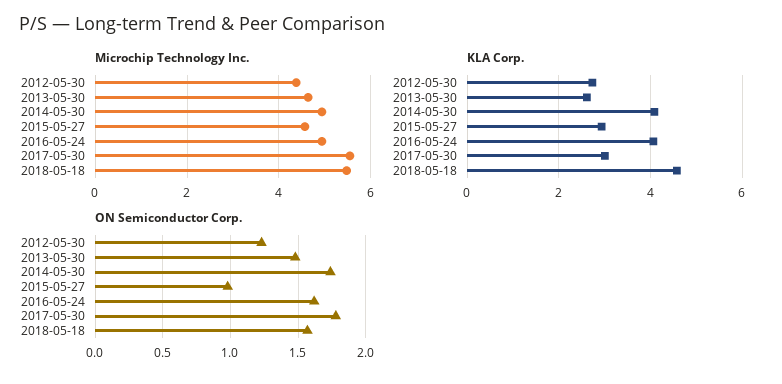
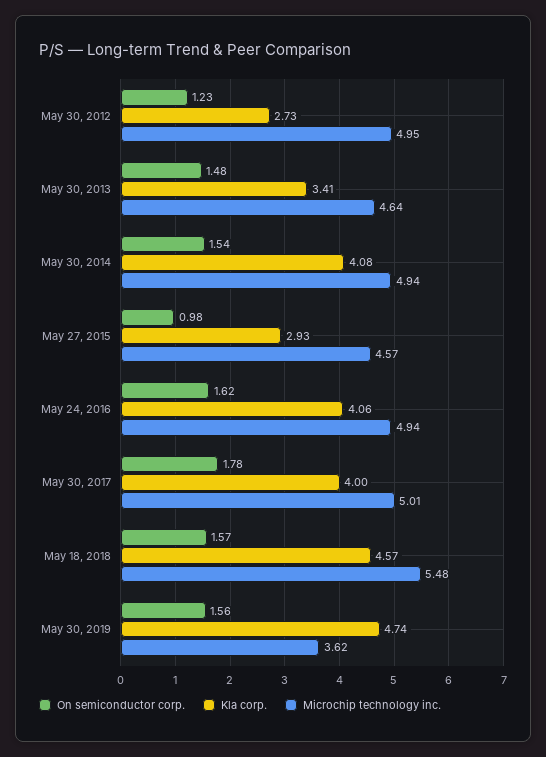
Microchip Technology Inc., 2012-05-30: 4.4 -> 4.95
Microchip Technology Inc., 2017-05-30: 5.6 -> 5.01
KLA Corp., 2013-05-30: 2.6 -> 3.41
KLA Corp., 2017-05-30: 3 -> 4
ON Semiconductor Corp., 2014-05-30: 1.75 -> 1.54
ON Semiconductor Corp., May 30, 2019: none -> 1.56
KLA Corp., May 30, 2019: none -> 4.74
Microchip Technology Inc., May 30, 2019: none -> 3.62

